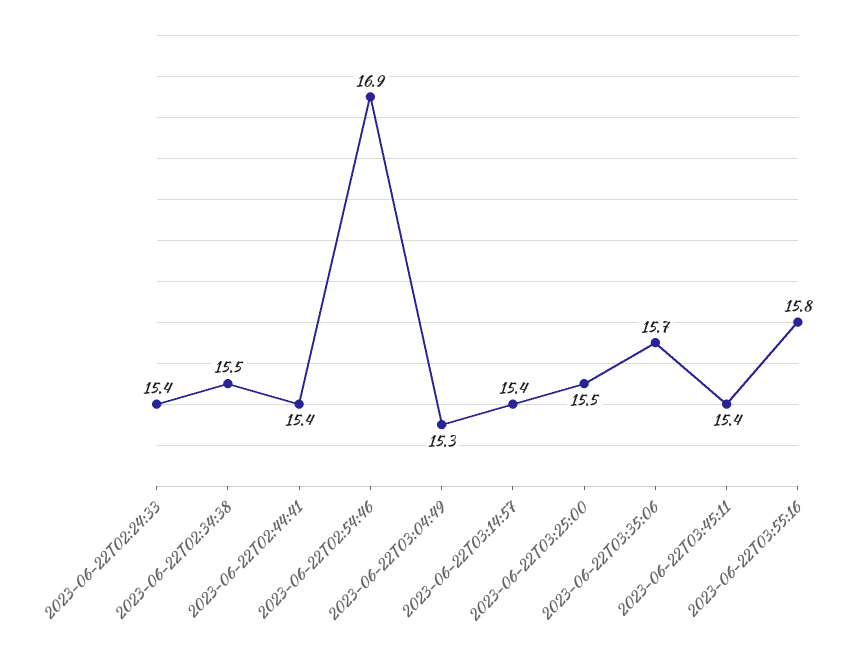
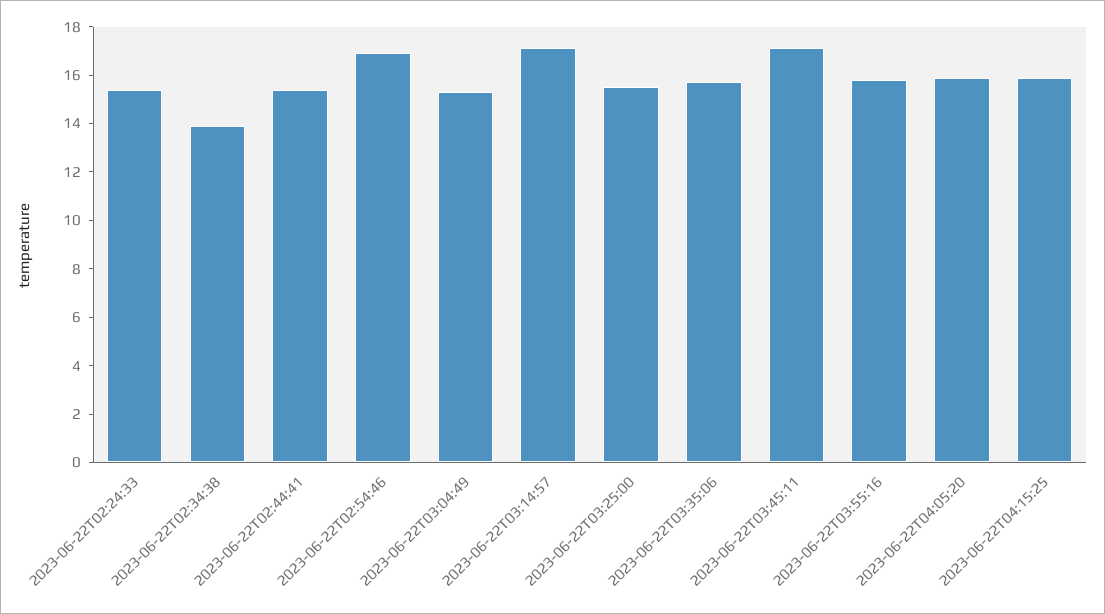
2023-06-22T02:34:38: 15.5 -> 14
2023-06-22T03:14:57: 15.4 -> 17
2023-06-22T03:45:11: 15.4 -> 17
2023-06-22T04:05:20: none -> 16
2023-06-22T04:15:25: none -> 16

